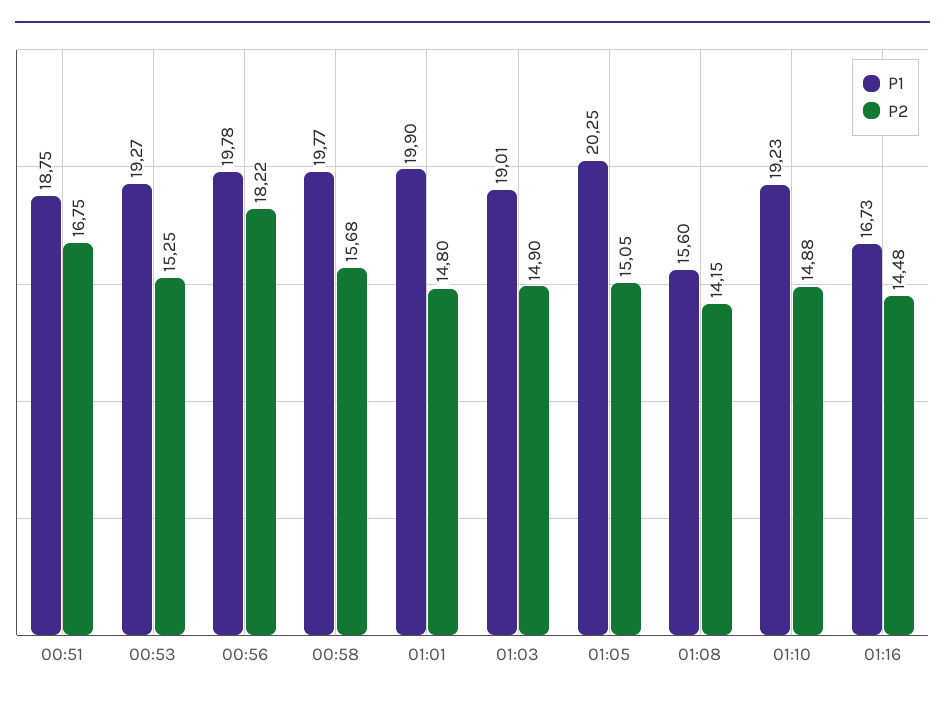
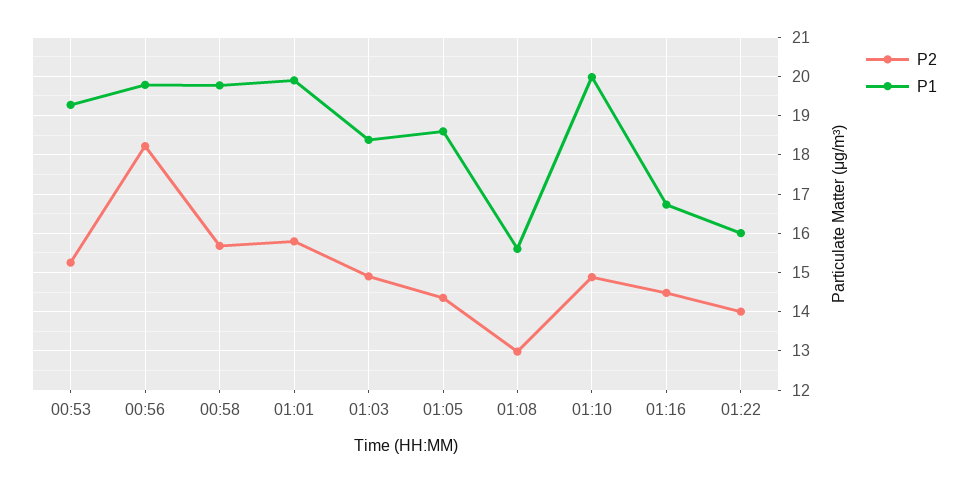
P1, 00:51: 18.75 -> none
P2, 00:51: 16.75 -> none
P2, 01:01: 14.8 -> 15.8
P1, 01:03: 19.01 -> 18.4
P1, 01:05: 20.25 -> 18.6
P2, 01:05: 15.05 -> 14.4
P2, 01:08: 14.15 -> 13
P1, 01:10: 19.23 -> 20
P2, 01:22: none -> 14
P1, 01:22: none -> 16

